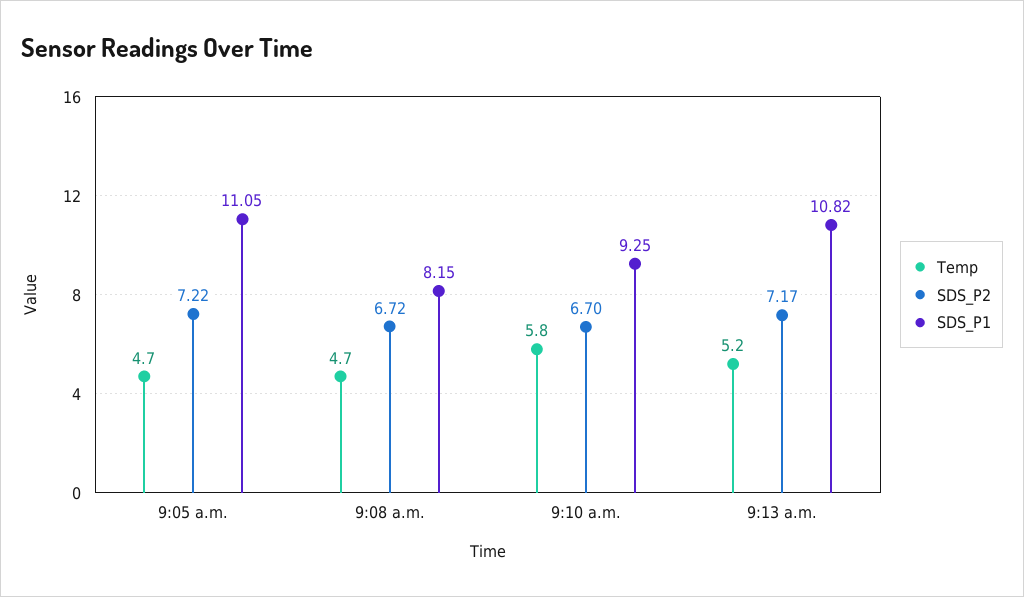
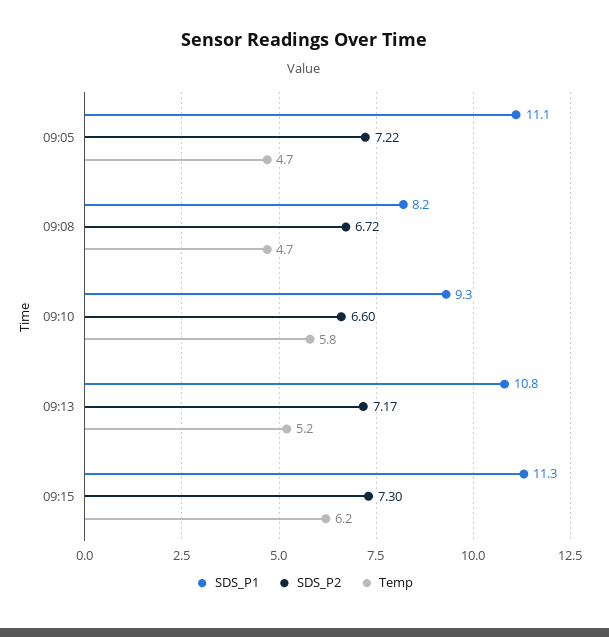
SDS_P2, 9:10 a.m.: 6.7 -> 6.6
SDS_P1, 09:15: none -> 11.3
SDS_P2, 09:15: none -> 7.3
Temp, 09:15: none -> 6.2

